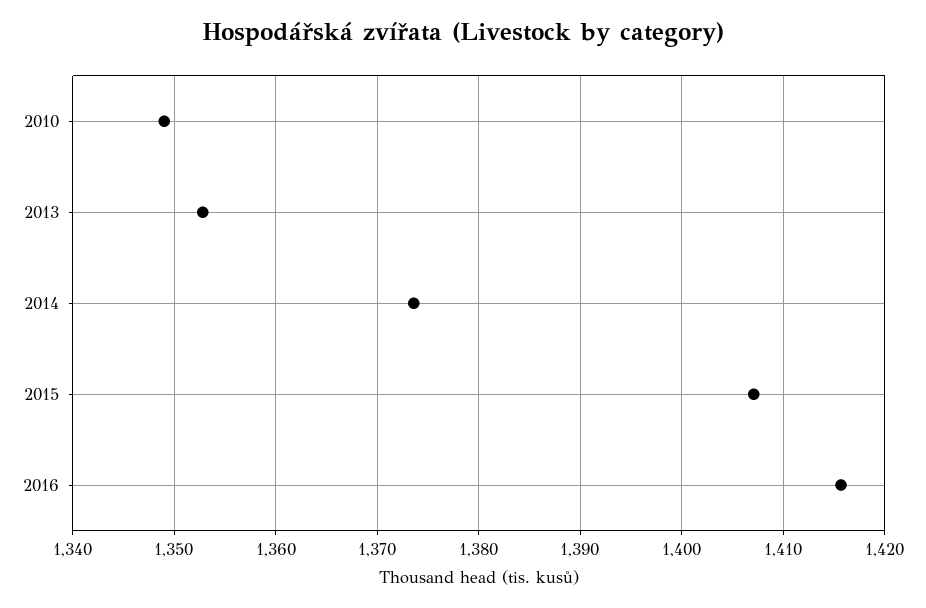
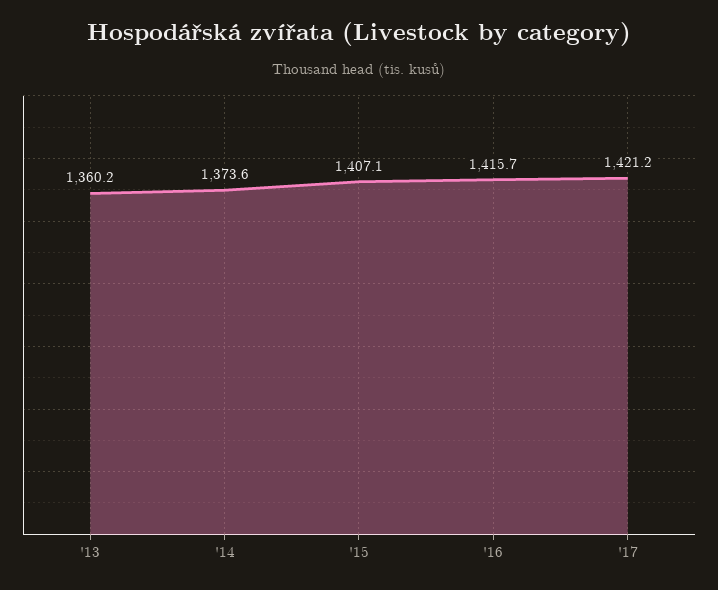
2010: 1349 -> none
2013: 1353 -> 1360.2
'17: none -> 1421.2

